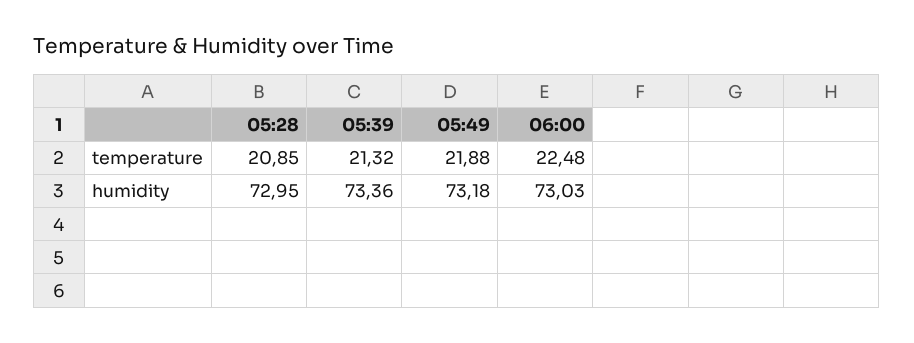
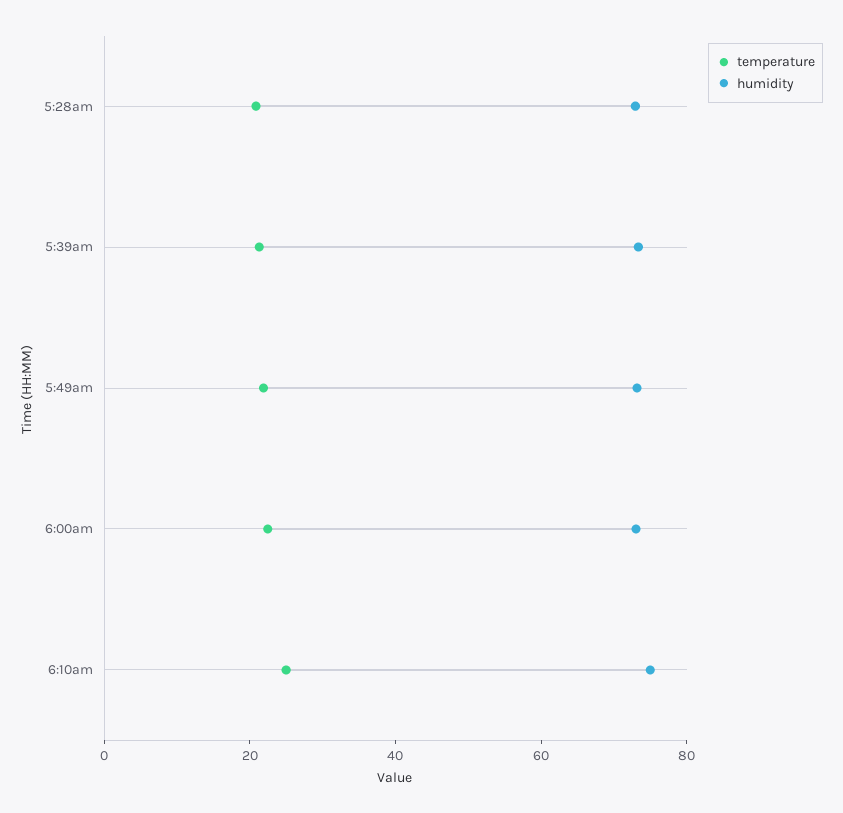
temperature, 6:10am: none -> 25
humidity, 6:10am: none -> 75

